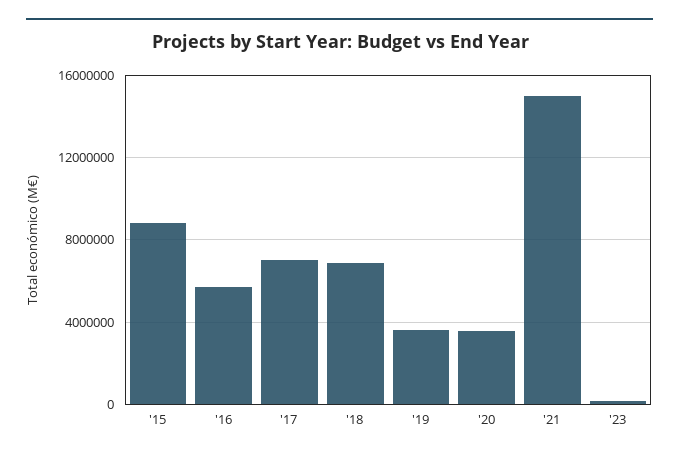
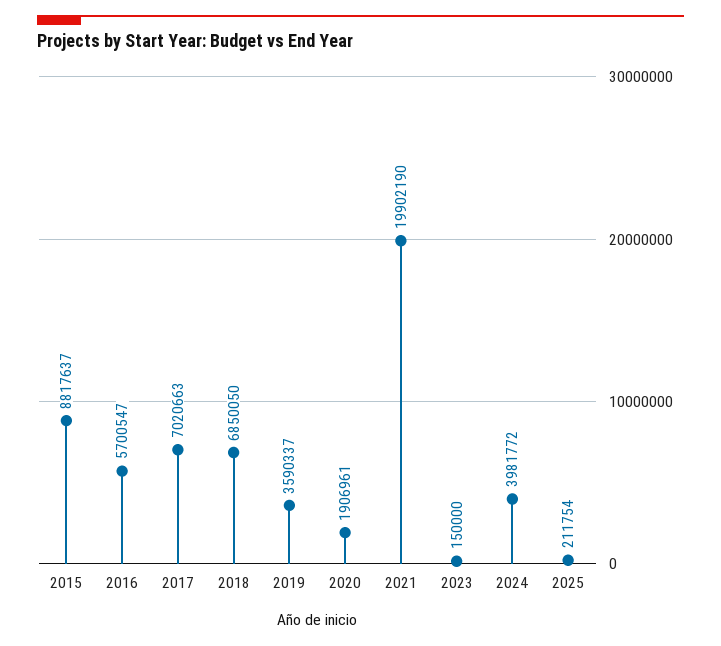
'20: 3500000 -> 1906961
'21: 15000000 -> 19902190
2024: none -> 3981772
2025: none -> 211754

